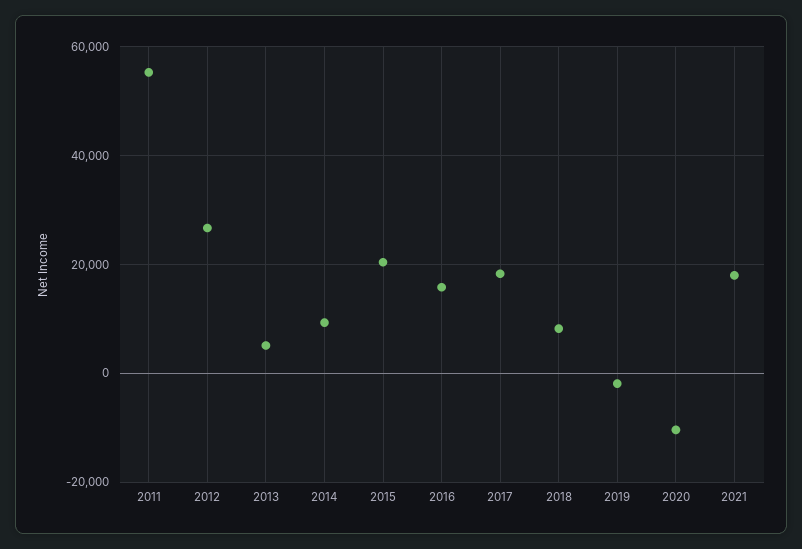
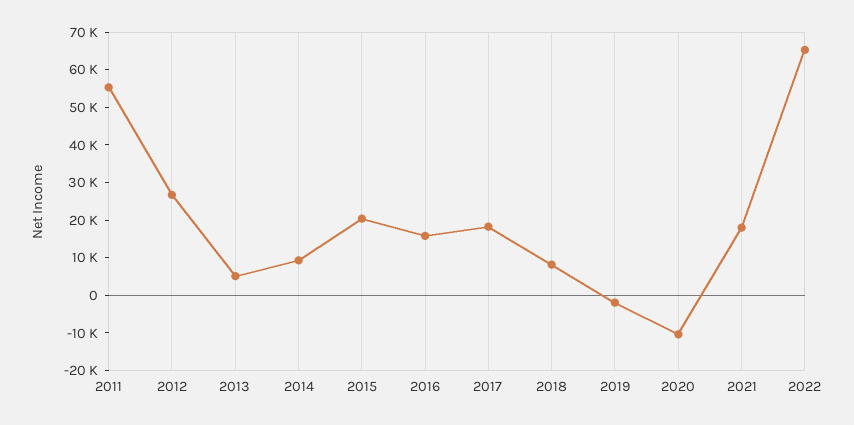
2022: none -> 65000

